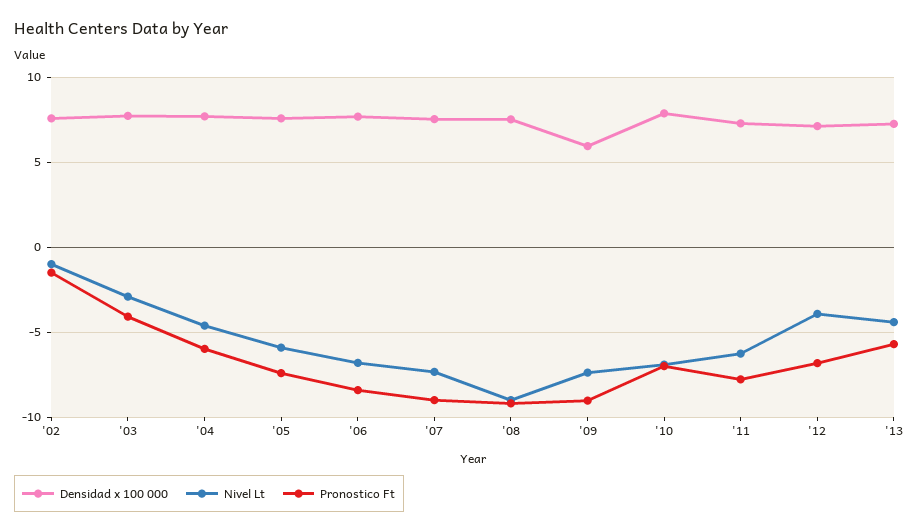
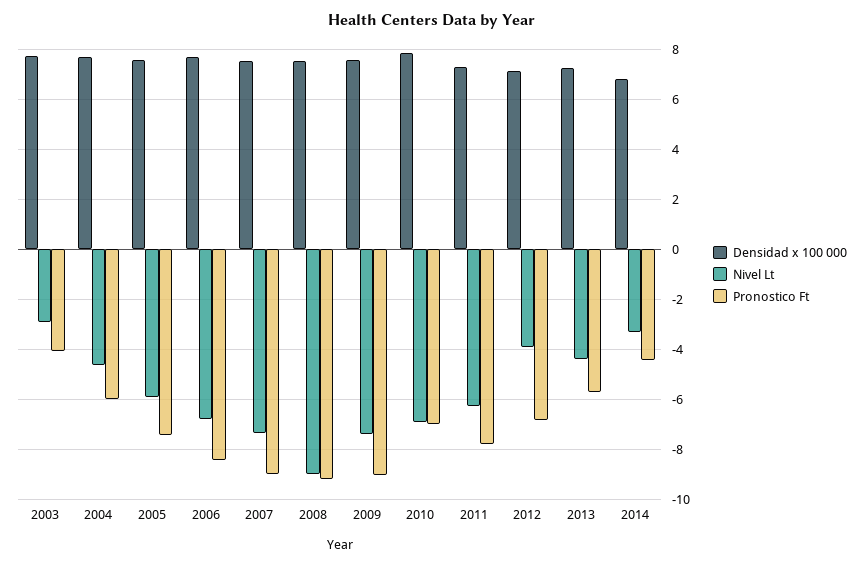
Densidad x 100 000, '02: 7.5 -> none
Nivel Lt, '02: -1 -> none
Pronostico Ft, '02: -1.5 -> none
Densidad x 100 000, '09: 6 -> 7.5
Densidad x 100 000, 2014: none -> 6.75
Nivel Lt, 2014: none -> -3.25
Pronostico Ft, 2014: none -> -4.5

